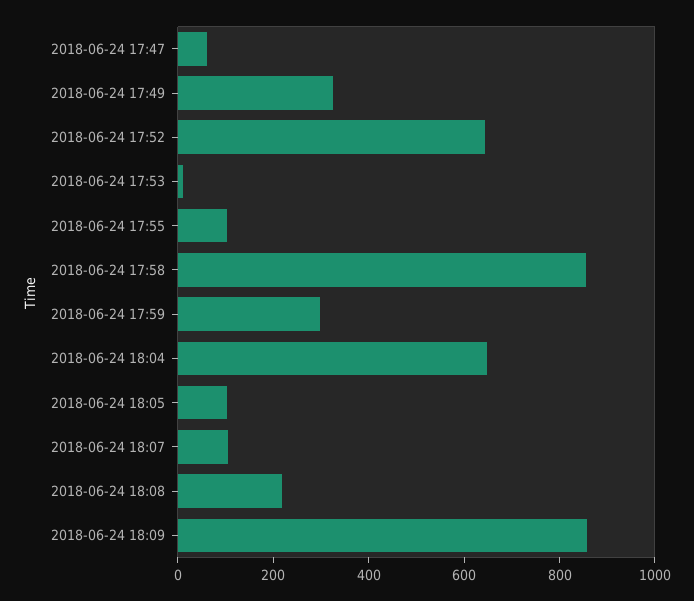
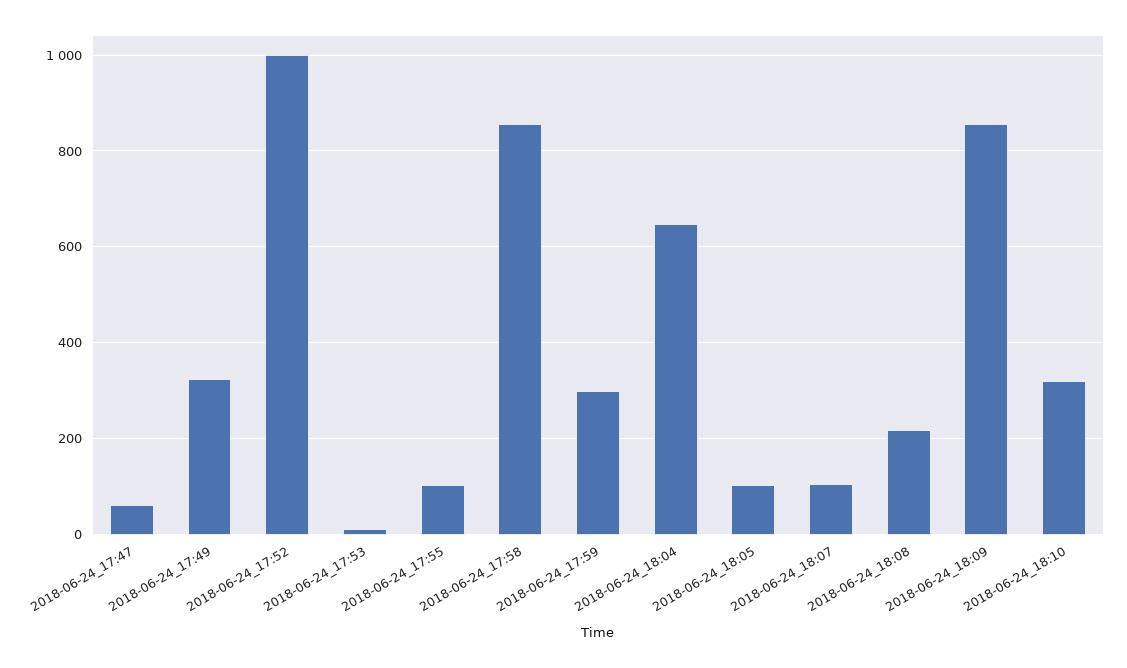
2018-06-24 17:52: 650 -> 1000
2018-06-24_18:10: none -> 320

